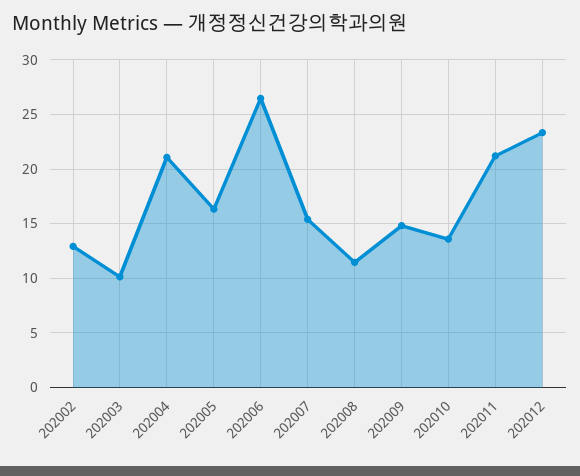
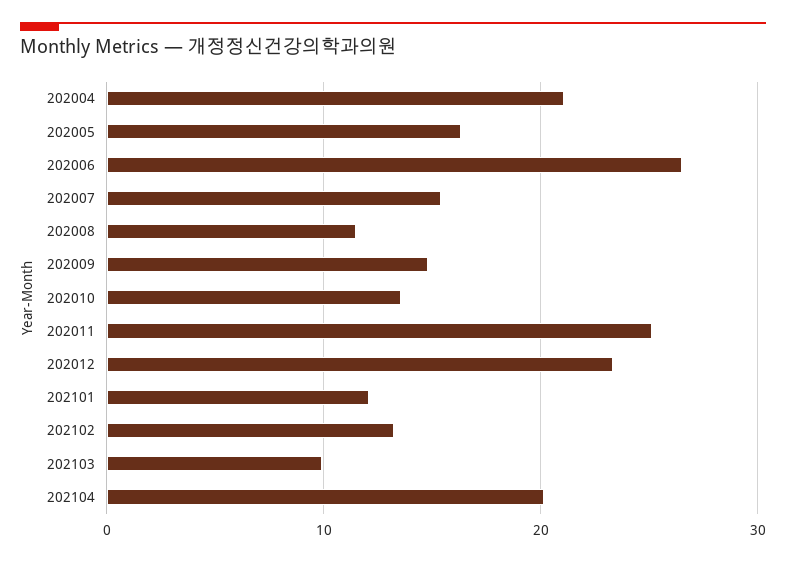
202002: 13 -> none
202003: 10 -> none
202011: 21 -> 25
202101: none -> 12
202102: none -> 13
202103: none -> 10
202104: none -> 20

